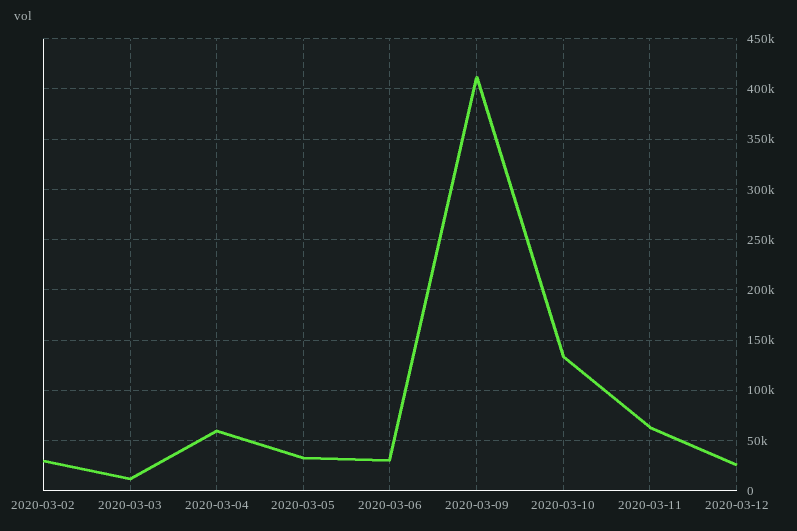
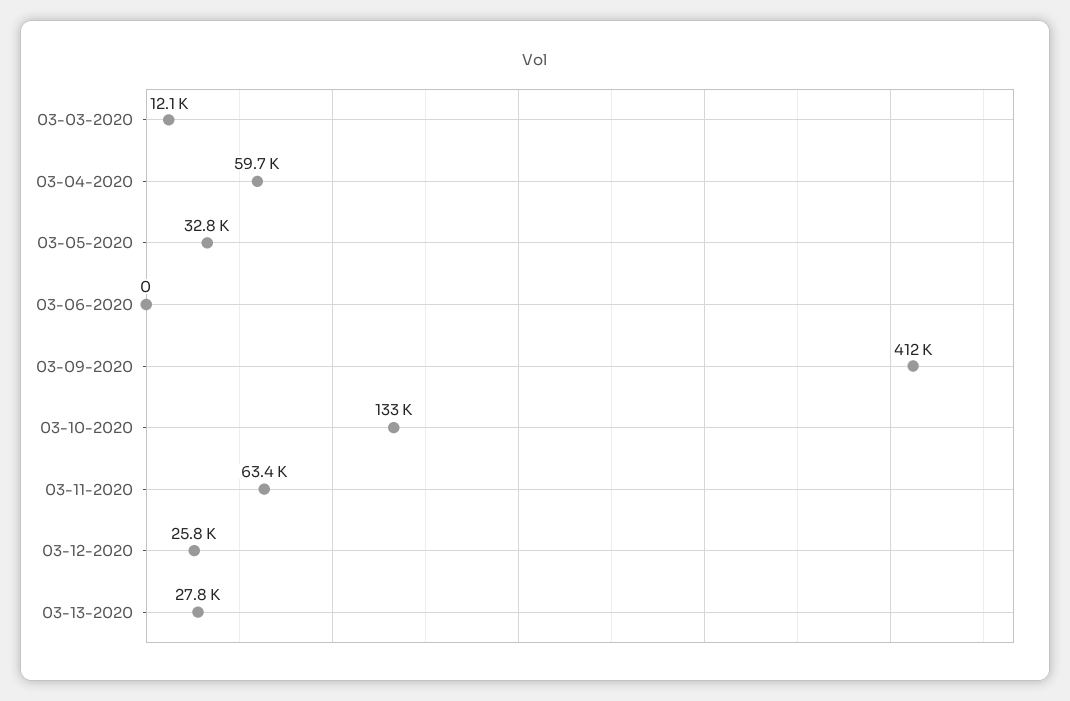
2020-03-02: 30000 -> none
2020-03-06: 30000 -> 0
03-13-2020: none -> 27800

